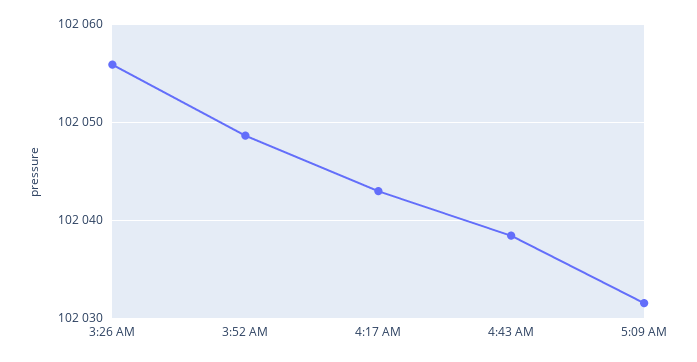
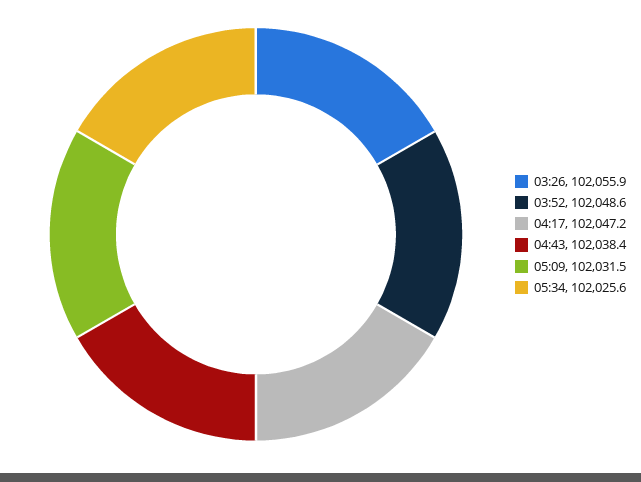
4:17 AM: 102043 -> 102047.2
05:34: none -> 102025.6

